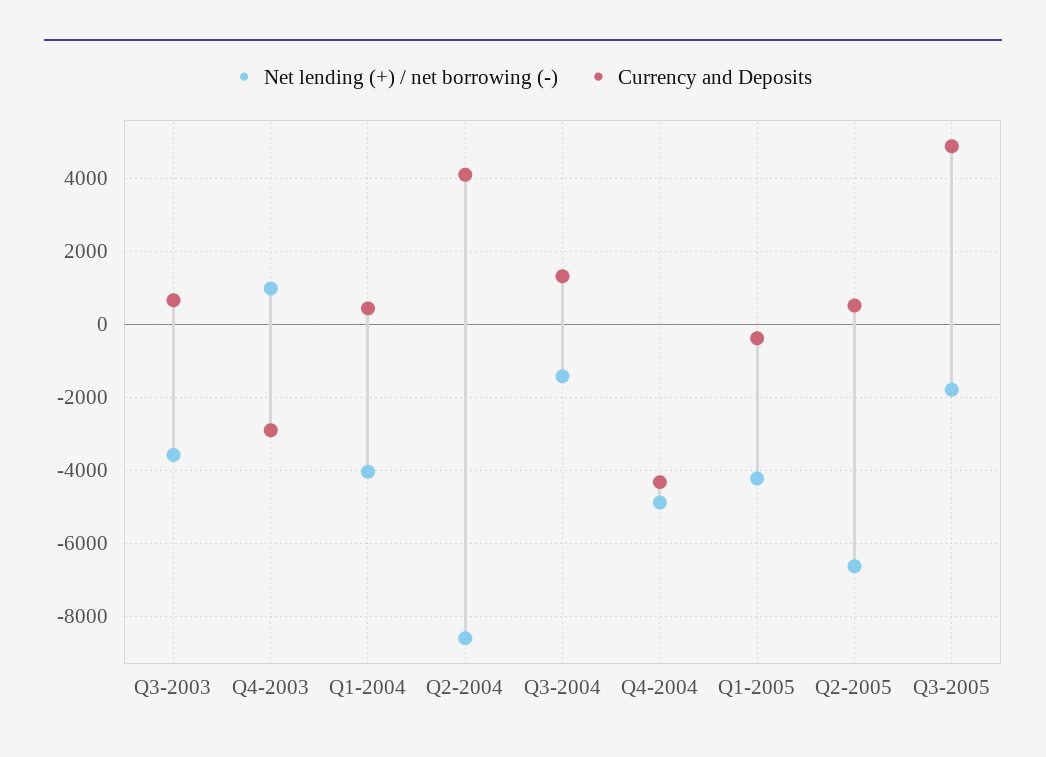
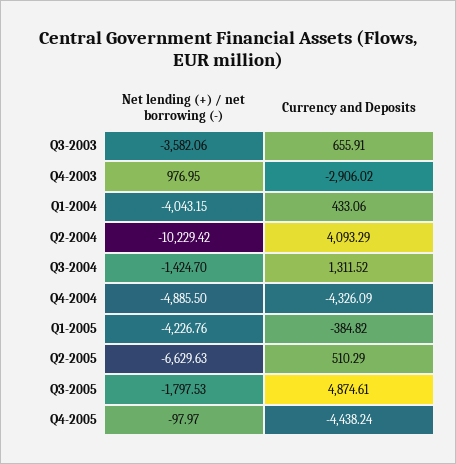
Net lending (+) / net borrowing (-), Q2-2004: -8600 -> -10229.42
Net lending (+) / net borrowing (-), Q4-2005: none -> -97.97
Currency and Deposits, Q4-2005: none -> -4438.24

